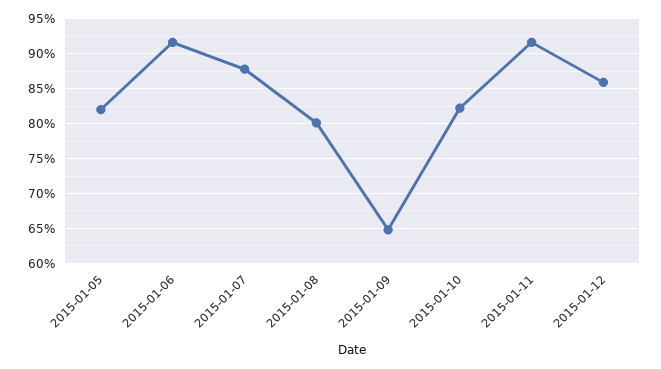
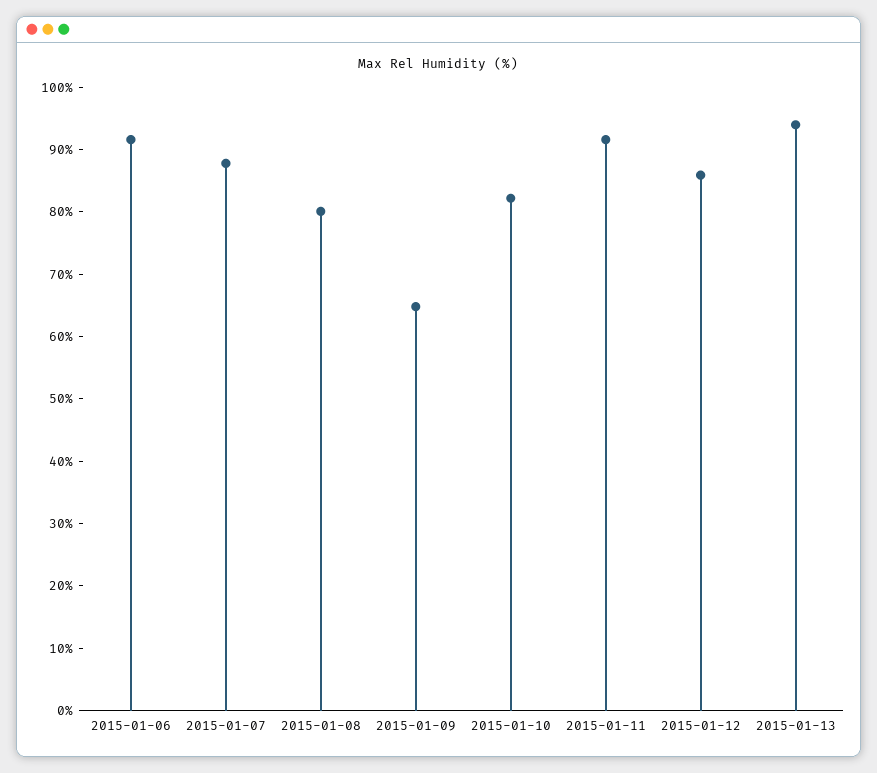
2015-01-05: 82 -> none
2015-01-13: none -> 94

